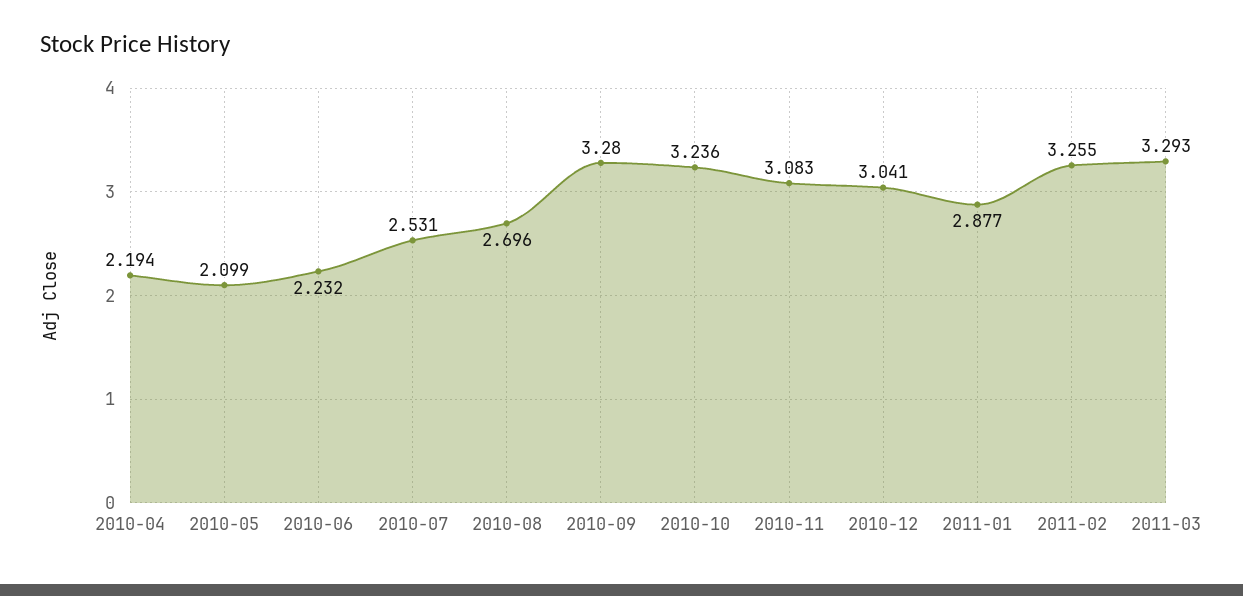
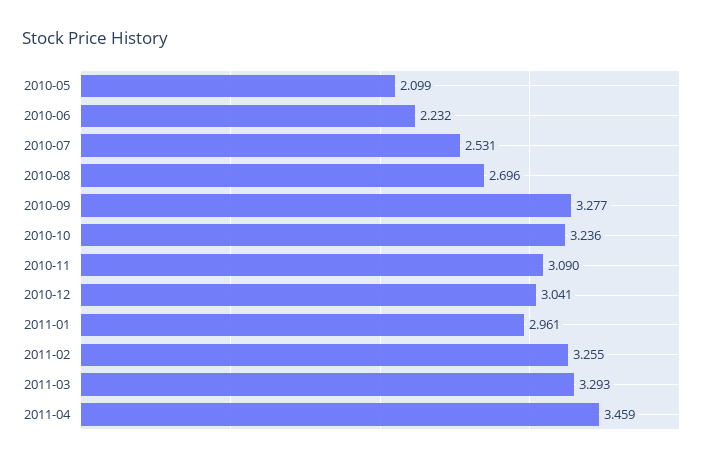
2010-04: 2.194 -> none
2010-09: 3.28 -> 3.277
2010-11: 3.083 -> 3.09
2011-01: 2.877 -> 2.961
2011-04: none -> 3.459

